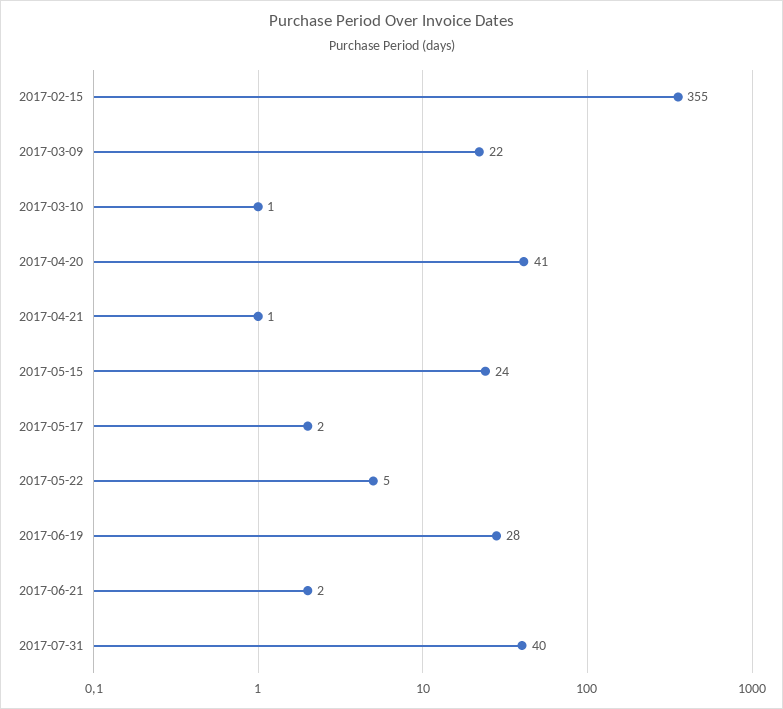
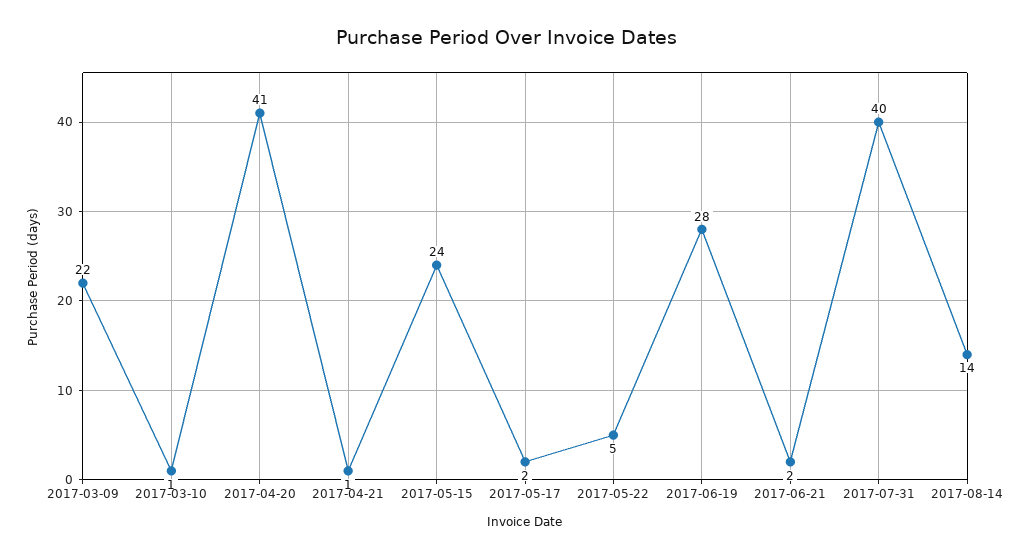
2017-02-15: 355 -> none
2017-08-14: none -> 14

